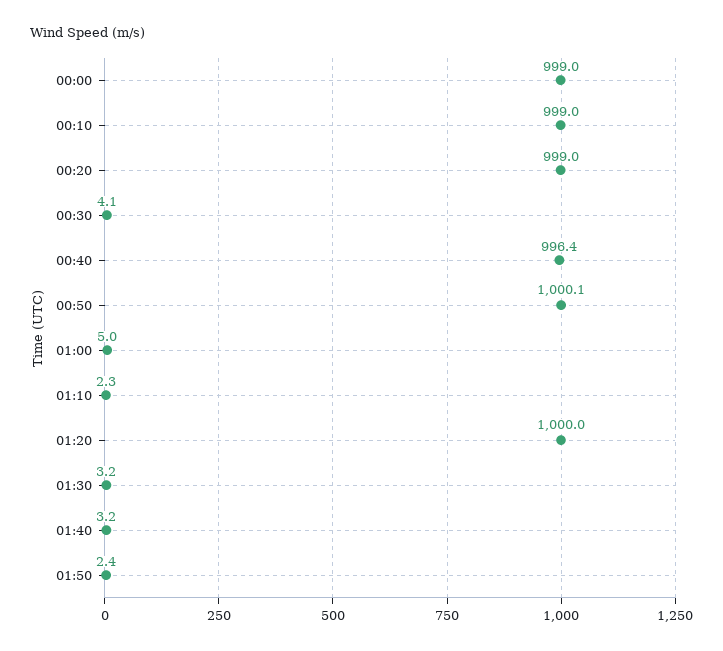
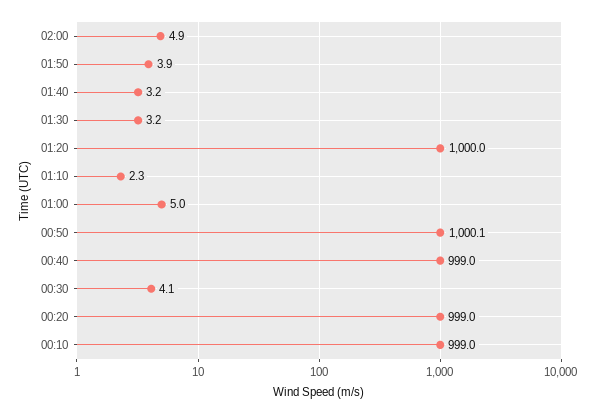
00:00: 999 -> none
00:40: 996.4 -> 999
01:50: 2.4 -> 3.9
02:00: none -> 4.9

